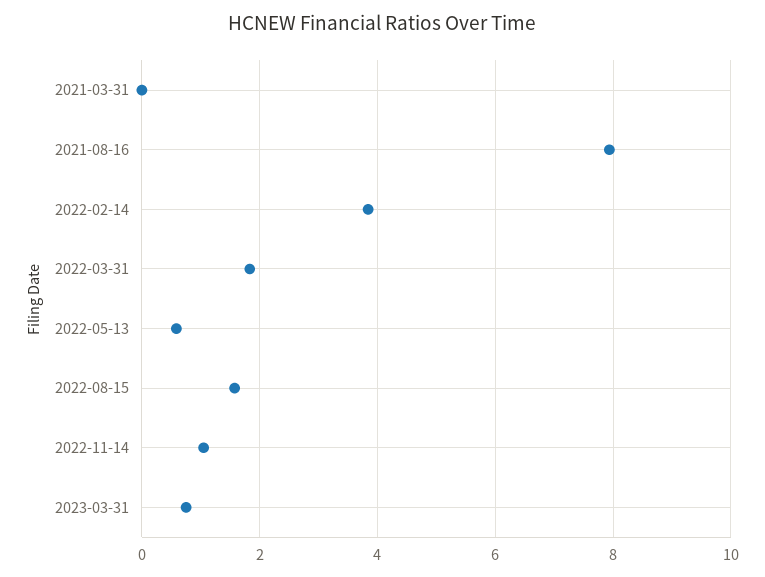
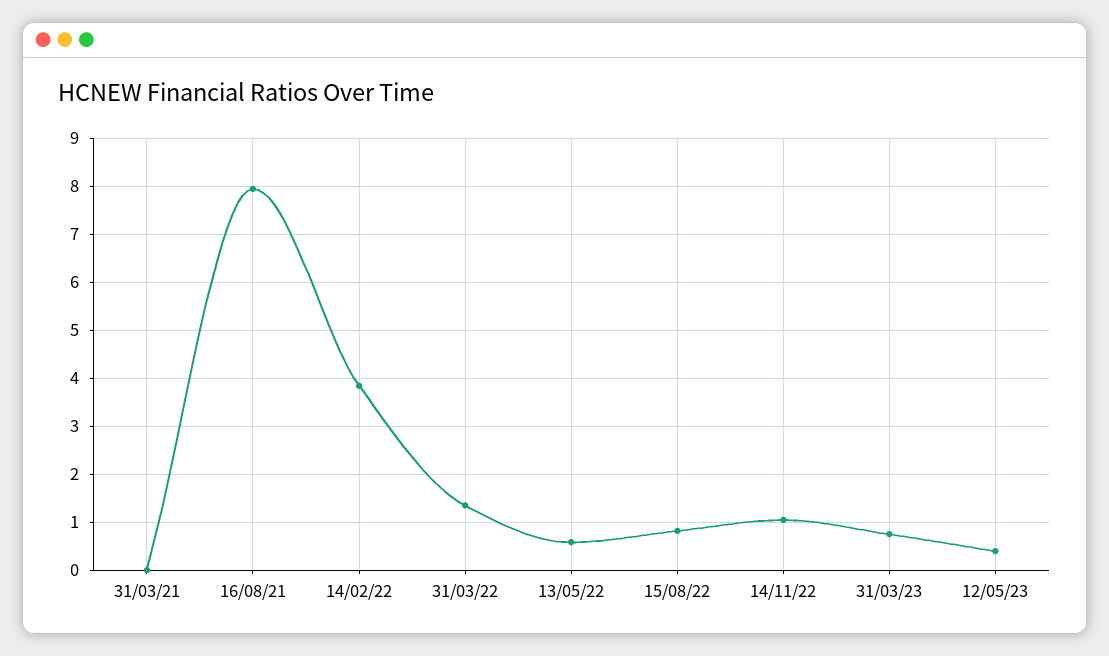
2022-03-31: 1.8 -> 1.4
2022-08-15: 1.6 -> 0.8
12/05/23: none -> 0.4

